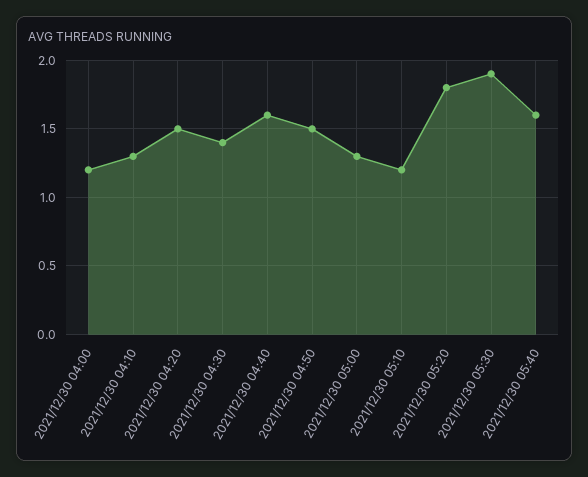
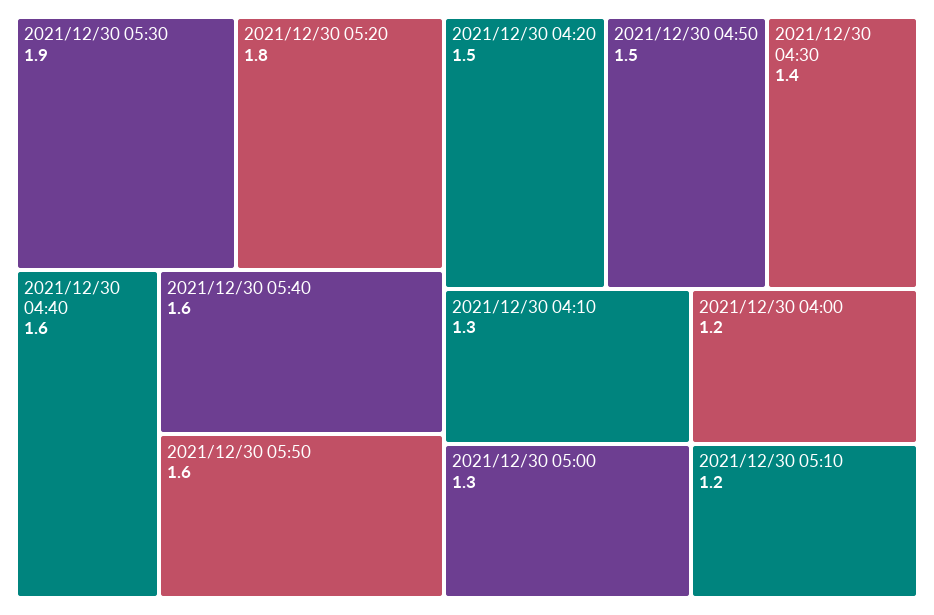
2021/12/30 05:50: none -> 1.6

